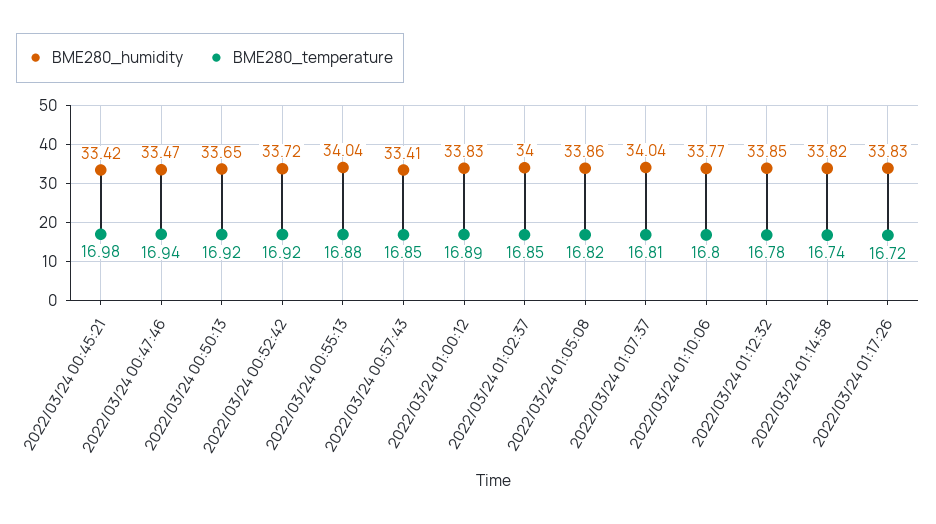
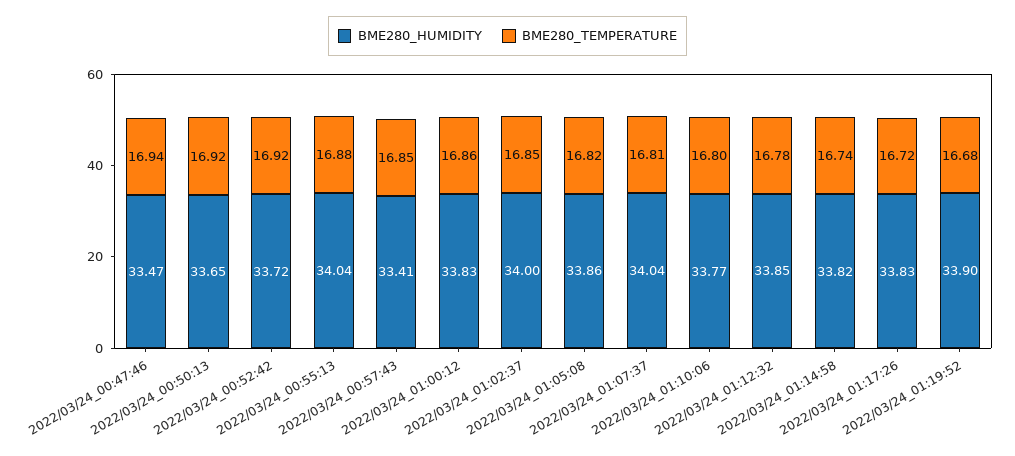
BME280_humidity, 2022/03/24 00:45:21: 33.42 -> none
BME280_temperature, 2022/03/24 00:45:21: 16.98 -> none
BME280_temperature, 2022/03/24 01:00:12: 16.89 -> 16.86
BME280_humidity, 2022/03/24_01:19:52: none -> 33.9
BME280_temperature, 2022/03/24_01:19:52: none -> 16.68

